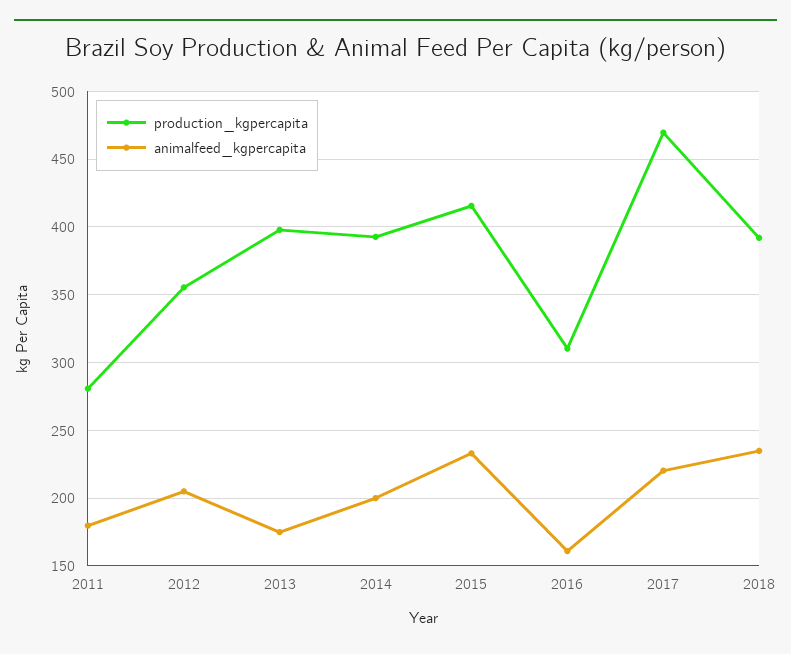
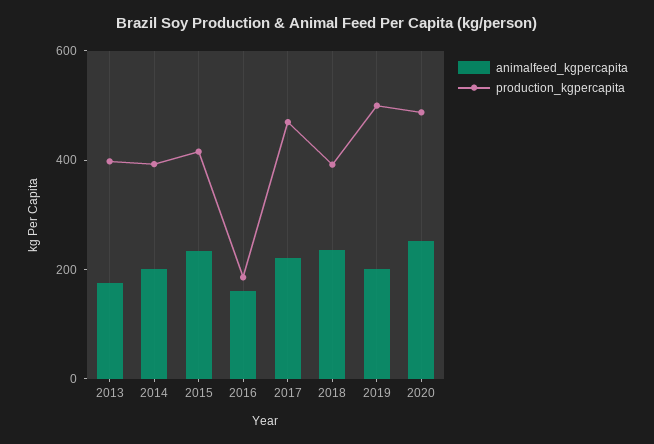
production_kgpercapita, 2011: 280 -> none
animalfeed_kgpercapita, 2011: 180 -> none
production_kgpercapita, 2012: 355 -> none
animalfeed_kgpercapita, 2012: 205 -> none
production_kgpercapita, 2016: 310 -> 200
animalfeed_kgpercapita, 2019: none -> 200
production_kgpercapita, 2019: none -> 500
animalfeed_kgpercapita, 2020: none -> 250
production_kgpercapita, 2020: none -> 500

